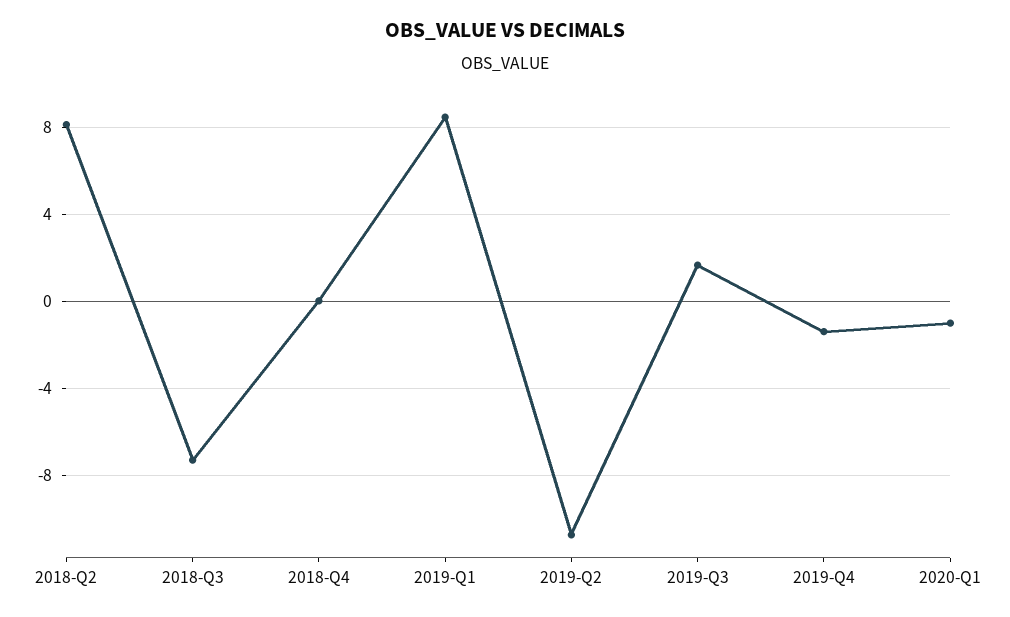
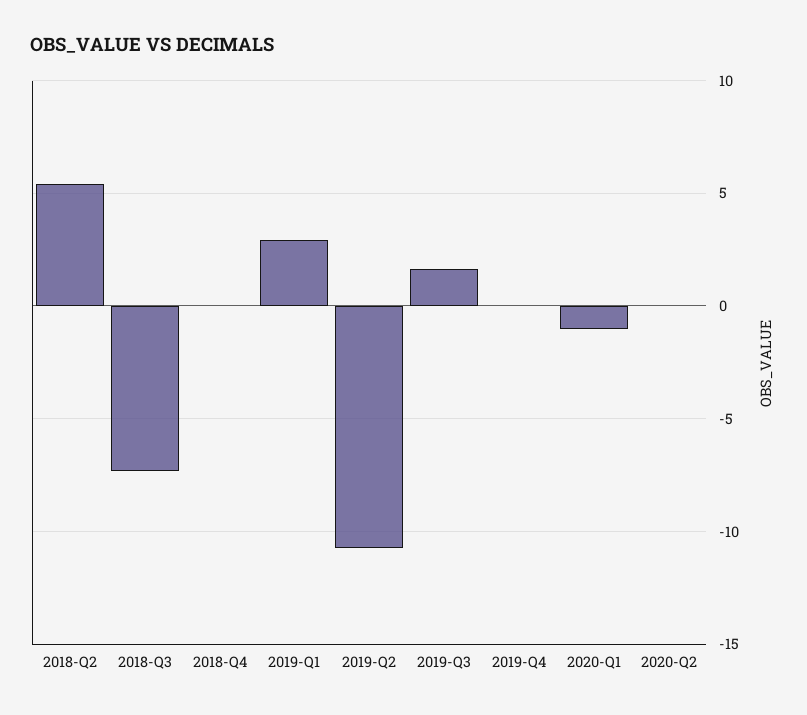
2018-Q2: 8 -> 5.5
2019-Q1: 8.5 -> 3
2019-Q4: -1.5 -> 0
2020-Q2: none -> 0

